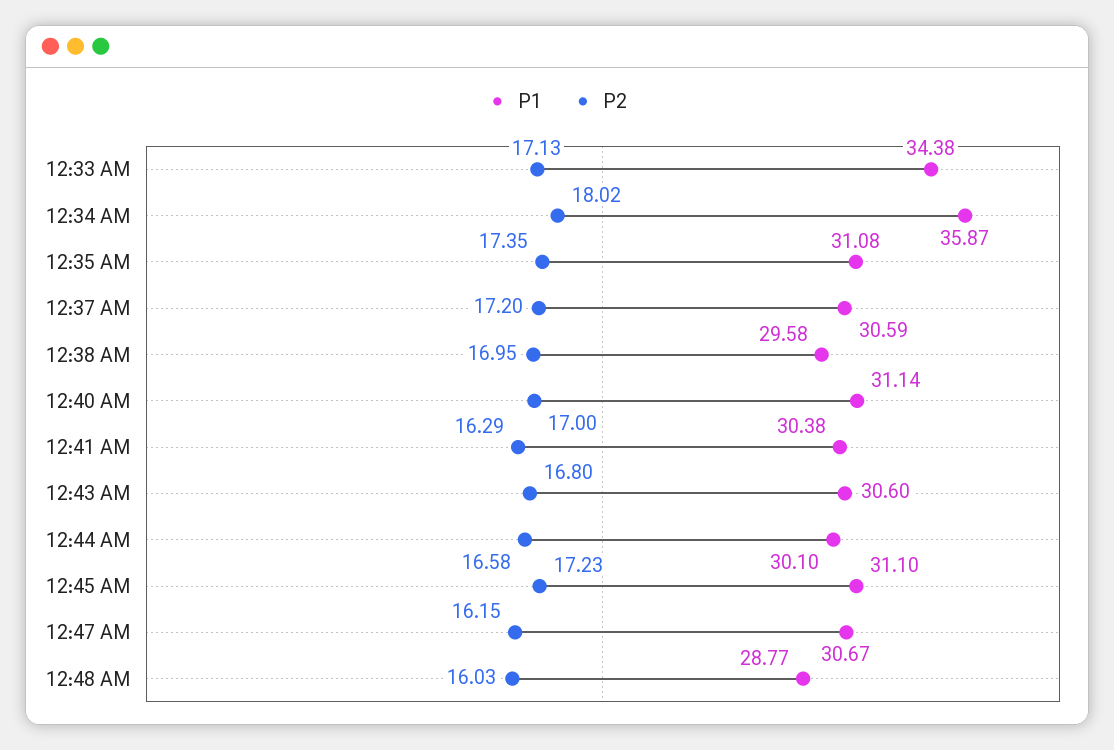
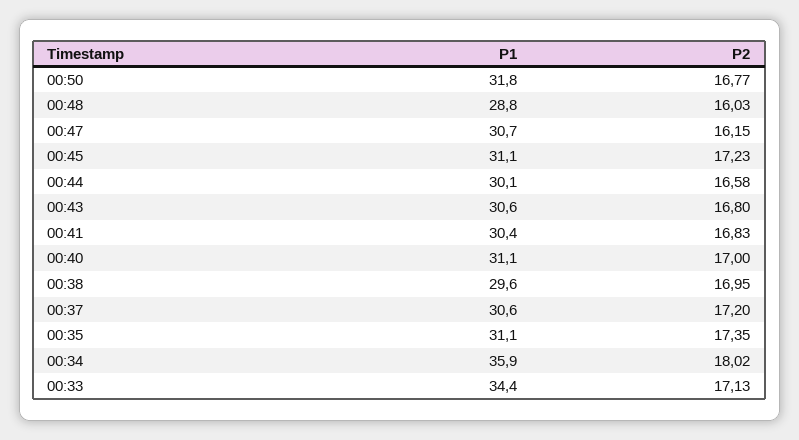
P2, 12:41 AM: 16.29 -> 16.83
P1, 00:50: none -> 31.8
P2, 00:50: none -> 16.77

